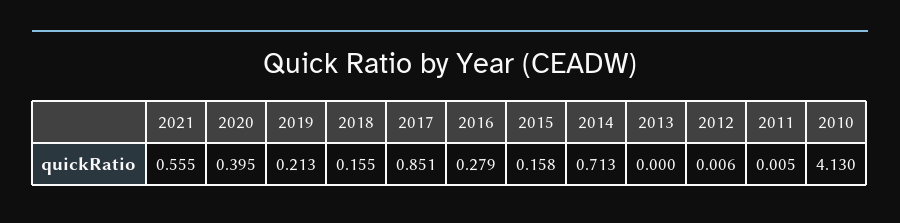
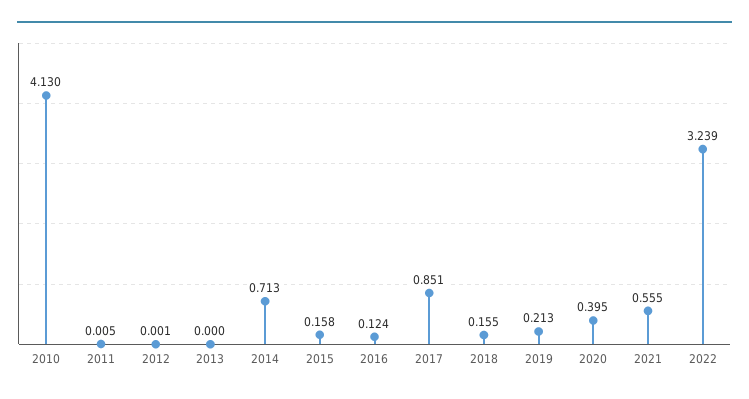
2016: 0.279 -> 0.124
2012: 0.006 -> 0.001
2022: none -> 3.239

